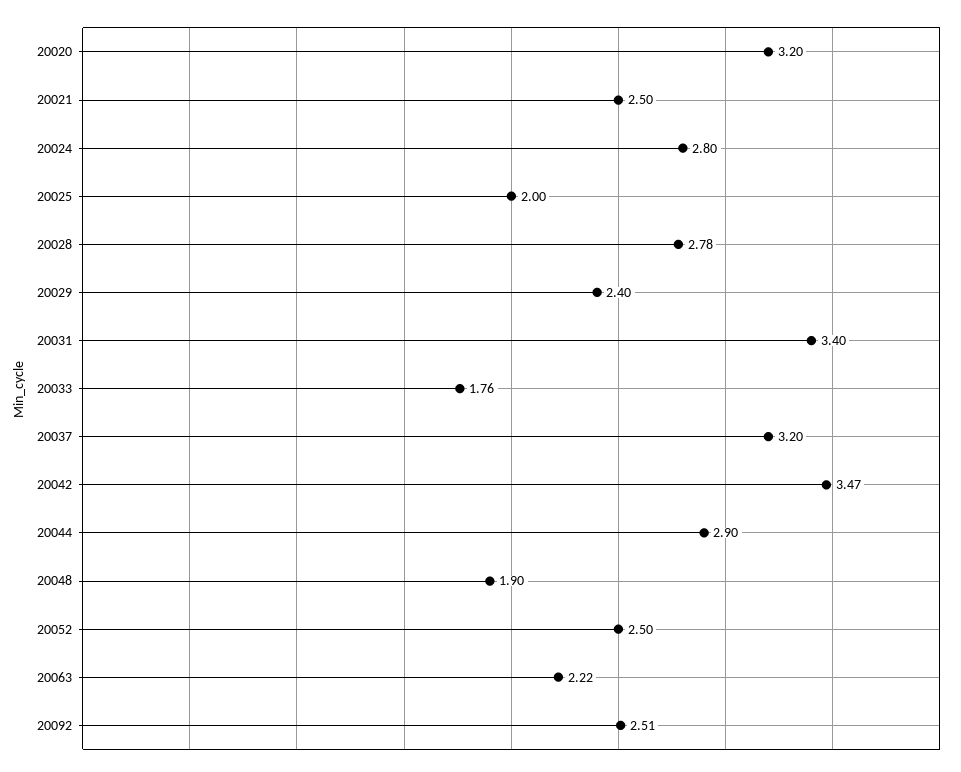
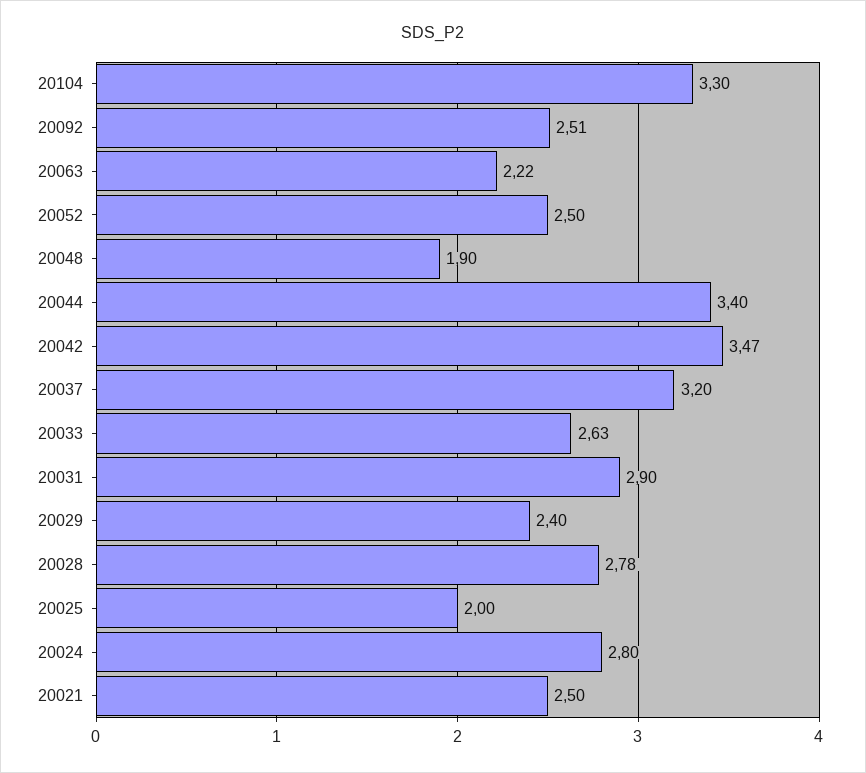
20020: 3.2 -> none
20031: 3.4 -> 2.9
20033: 1.76 -> 2.63
20044: 2.9 -> 3.4
20104: none -> 3.3

